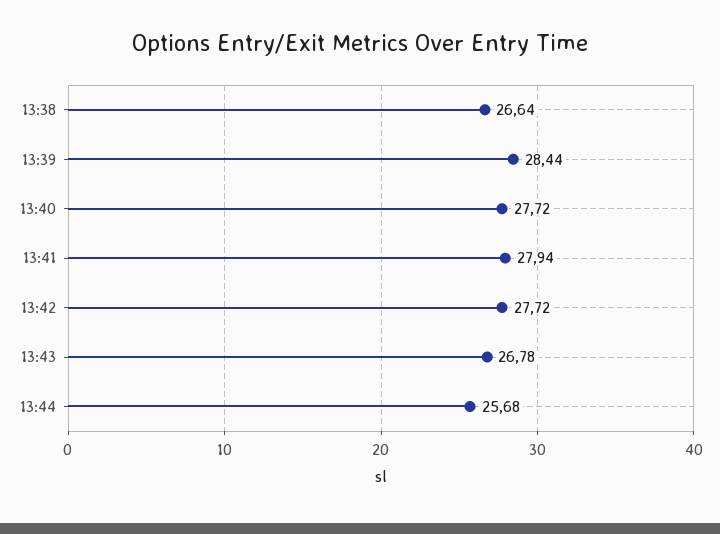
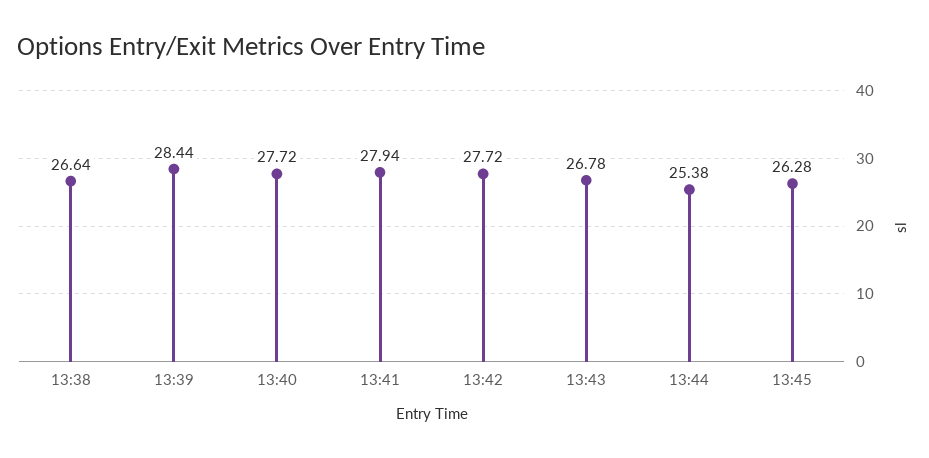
13:44: 25.68 -> 25.38
13:45: none -> 26.28

